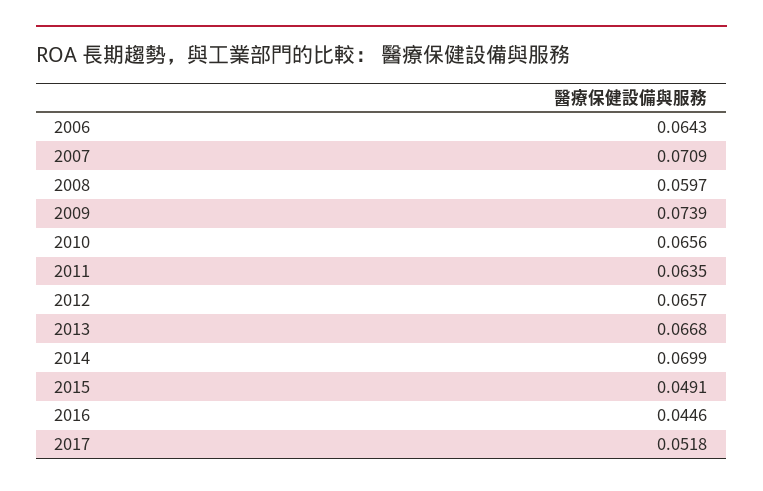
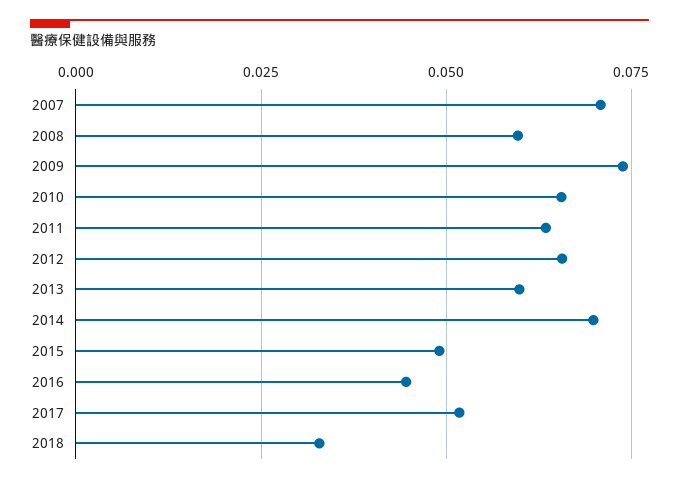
2006: 0.0643 -> none
2013: 0.0668 -> 0.06
2018: none -> 0.0325

